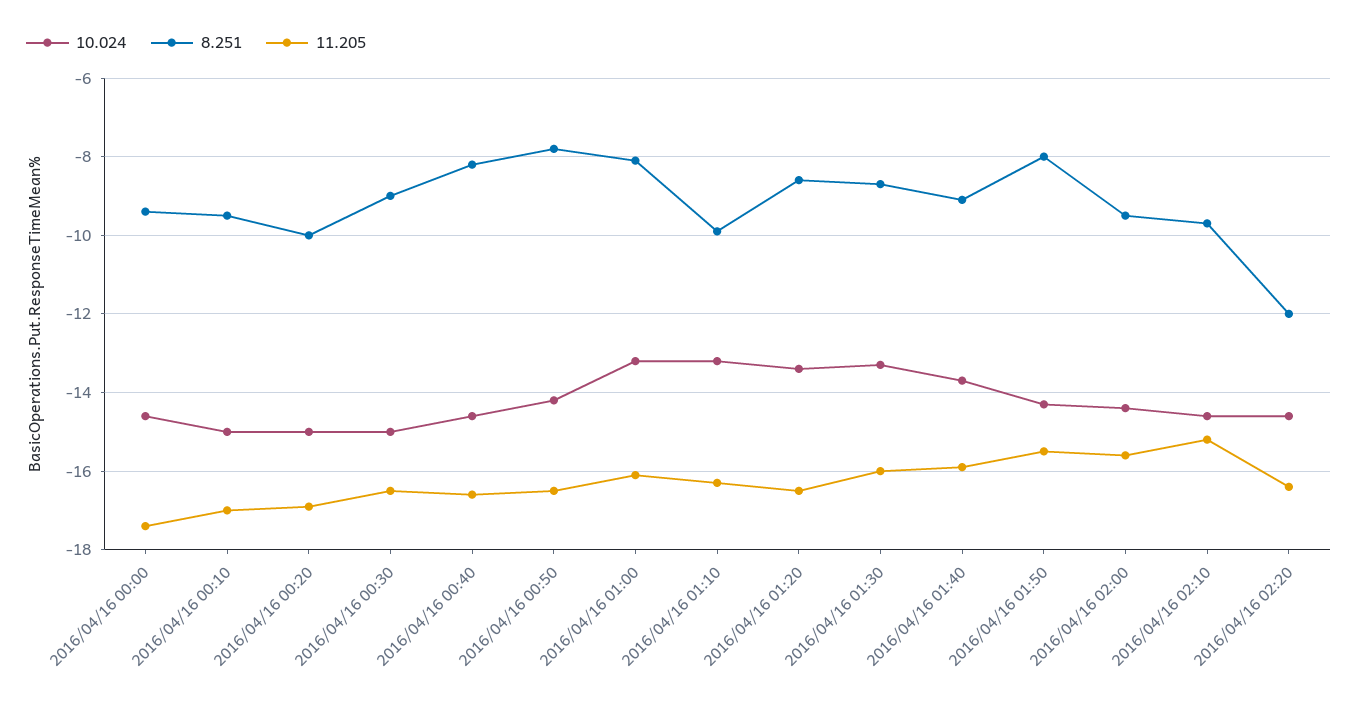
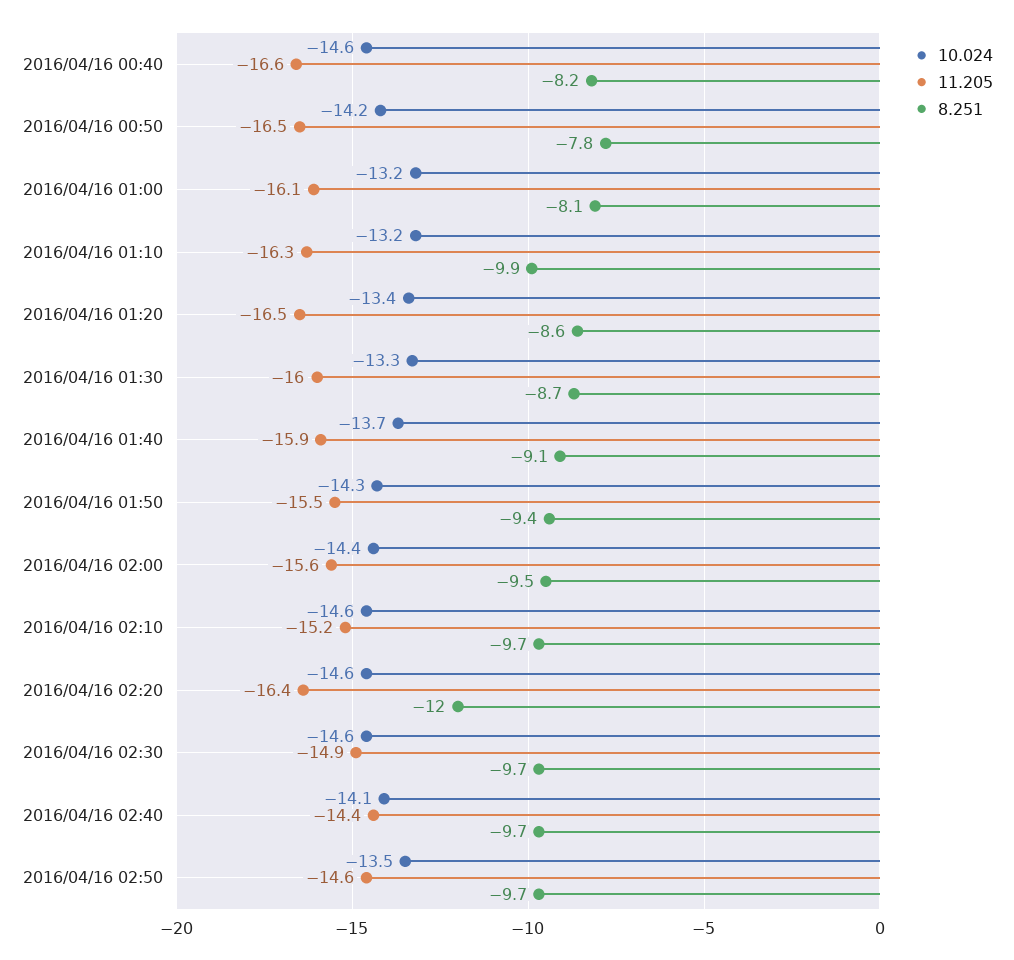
10.024, 2016/04/16 00:00: -14.5 -> none
8.251, 2016/04/16 00:00: -9.5 -> none
11.205, 2016/04/16 00:00: -17.5 -> none
10.024, 2016/04/16 00:10: -15 -> none
8.251, 2016/04/16 00:10: -9.5 -> none
11.205, 2016/04/16 00:10: -17 -> none
10.024, 2016/04/16 00:20: -15 -> none
8.251, 2016/04/16 00:20: -10 -> none
11.205, 2016/04/16 00:20: -17 -> none
10.024, 2016/04/16 00:30: -15 -> none
8.251, 2016/04/16 00:30: -9 -> none
11.205, 2016/04/16 00:30: -16.5 -> none
8.251, 2016/04/16 01:50: -8 -> -9.4
10.024, 2016/04/16 02:30: none -> -14.6
11.205, 2016/04/16 02:30: none -> -14.9
8.251, 2016/04/16 02:30: none -> -9.7
10.024, 2016/04/16 02:40: none -> -14.1
11.205, 2016/04/16 02:40: none -> -14.4
8.251, 2016/04/16 02:40: none -> -9.7
10.024, 2016/04/16 02:50: none -> -13.5
11.205, 2016/04/16 02:50: none -> -14.6
8.251, 2016/04/16 02:50: none -> -9.7

